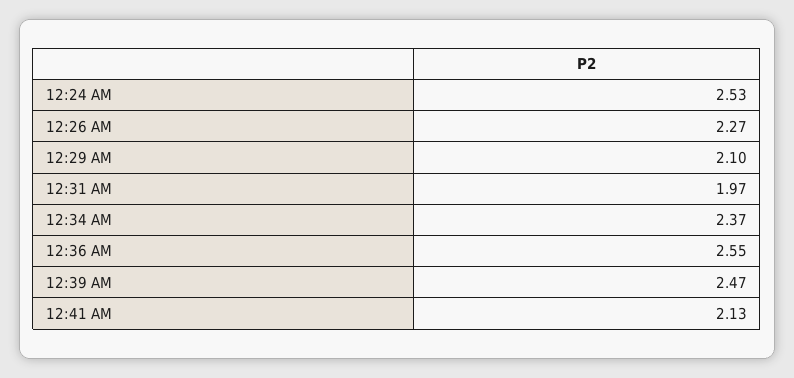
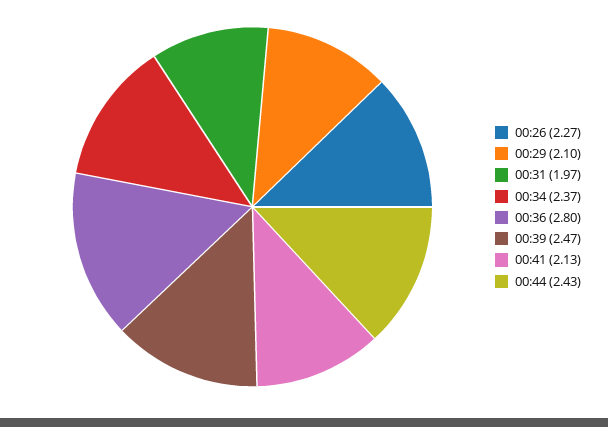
12:24 AM: 2.53 -> none
12:36 AM: 2.55 -> 2.8
00:44: none -> 2.43

